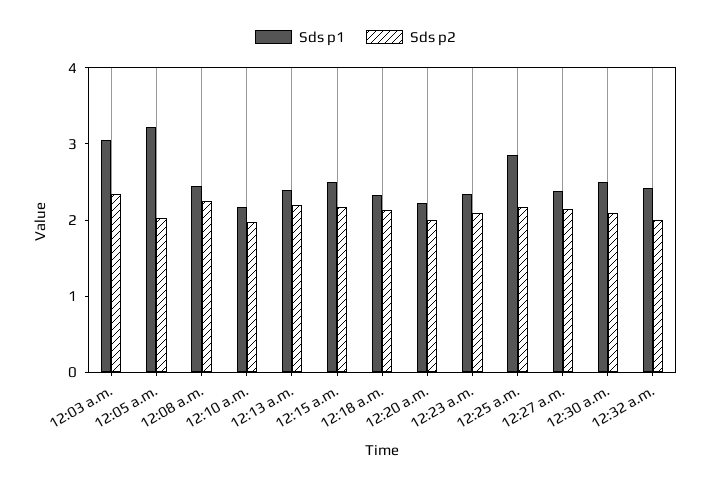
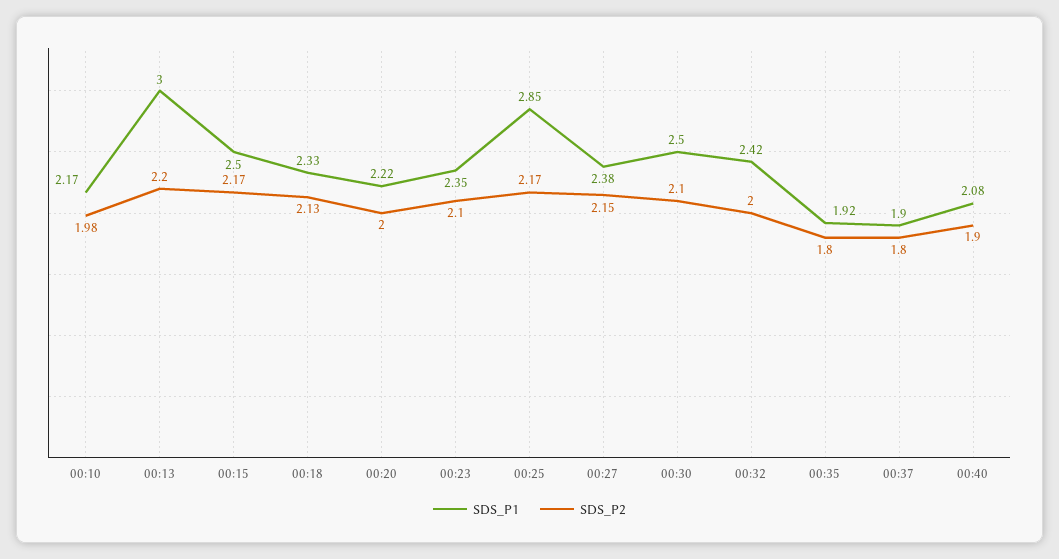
Sds p1, 12:03 a.m.: 3 -> none
Sds p2, 12:03 a.m.: 2.4 -> none
Sds p1, 12:05 a.m.: 3.2 -> none
Sds p2, 12:05 a.m.: 2 -> none
Sds p1, 12:08 a.m.: 2.4 -> none
Sds p2, 12:08 a.m.: 2.2 -> none
Sds p1, 12:13 a.m.: 2.4 -> 3
Sds p1, 00:35: none -> 1.92
Sds p2, 00:35: none -> 1.8
Sds p1, 00:37: none -> 1.9
Sds p2, 00:37: none -> 1.8
Sds p1, 00:40: none -> 2.08
Sds p2, 00:40: none -> 1.9

